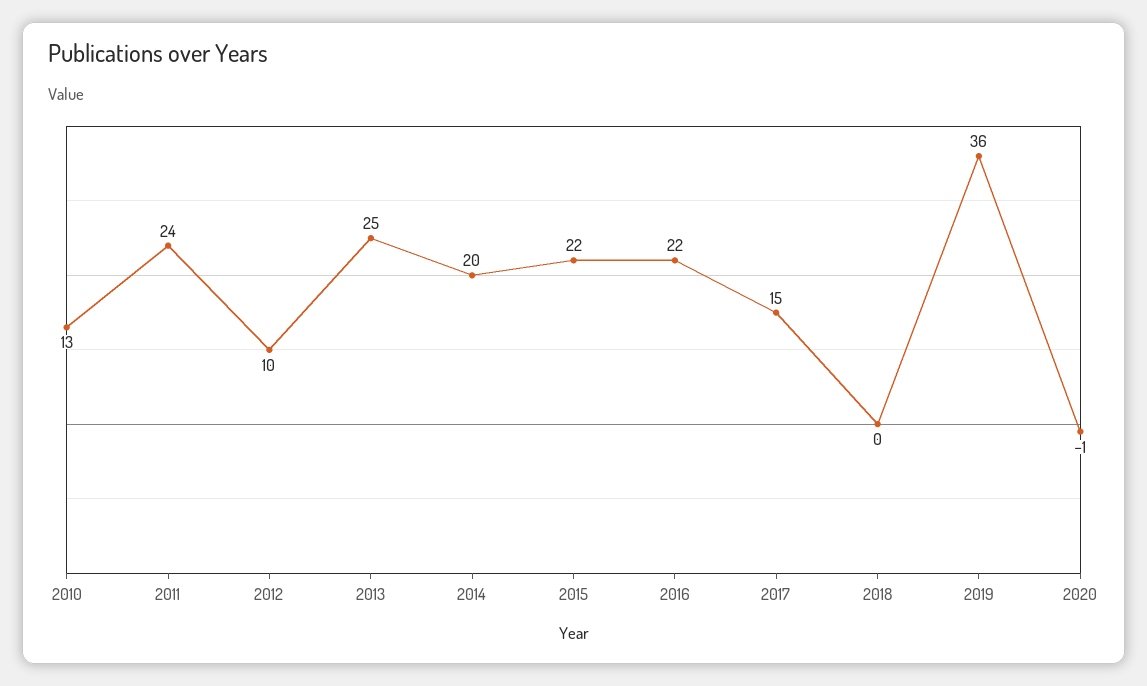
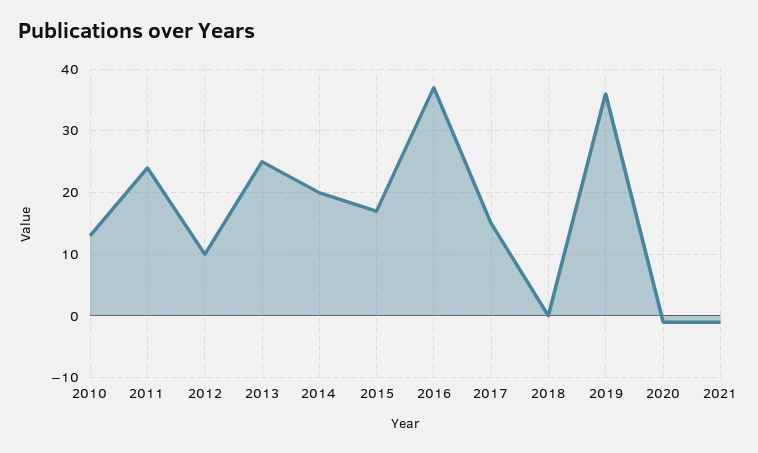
2015: 22 -> 17
2016: 22 -> 37
2021: none -> -1

